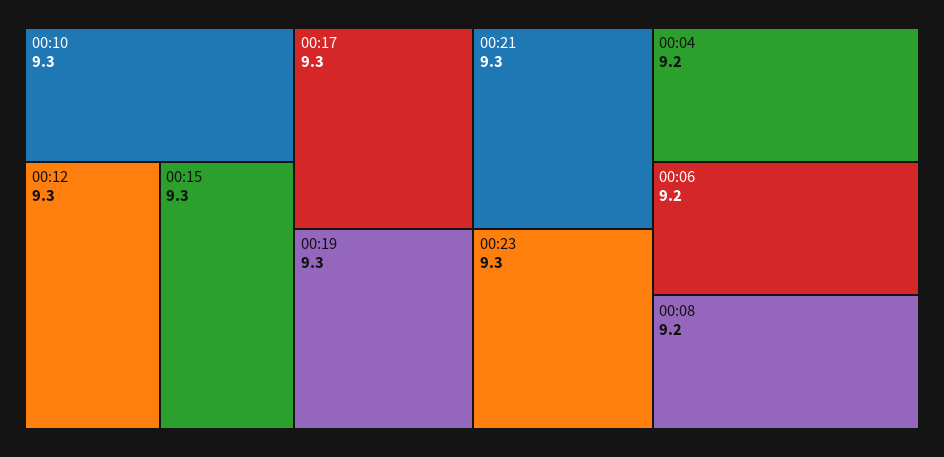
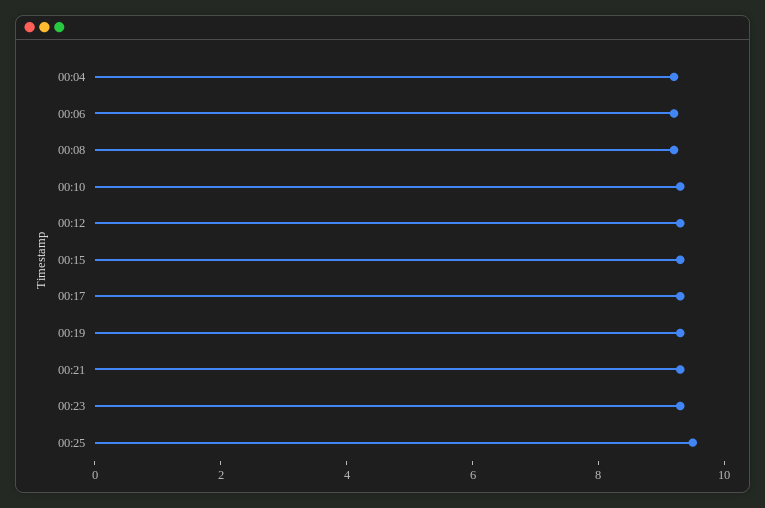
00:25: none -> 9.5

